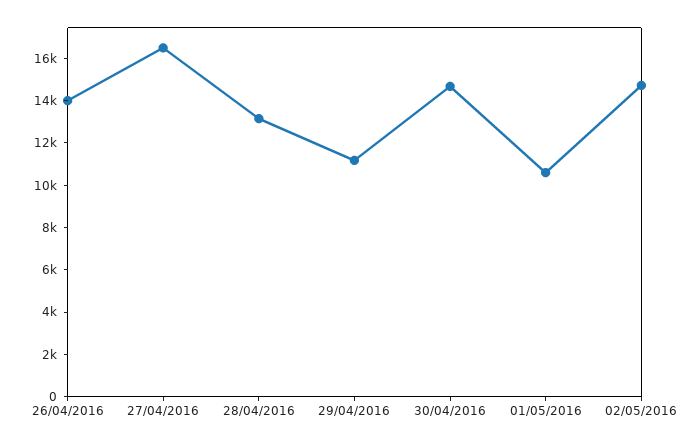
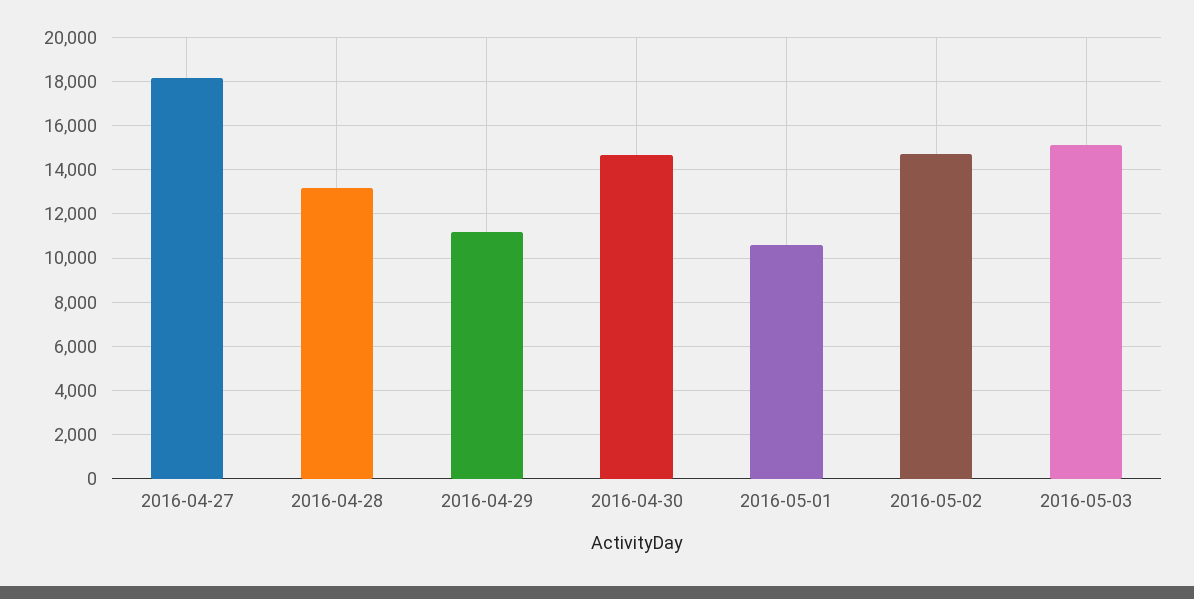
26/04/2016: 14000 -> none
27/04/2016: 16500 -> 18000
2016-05-03: none -> 15000

